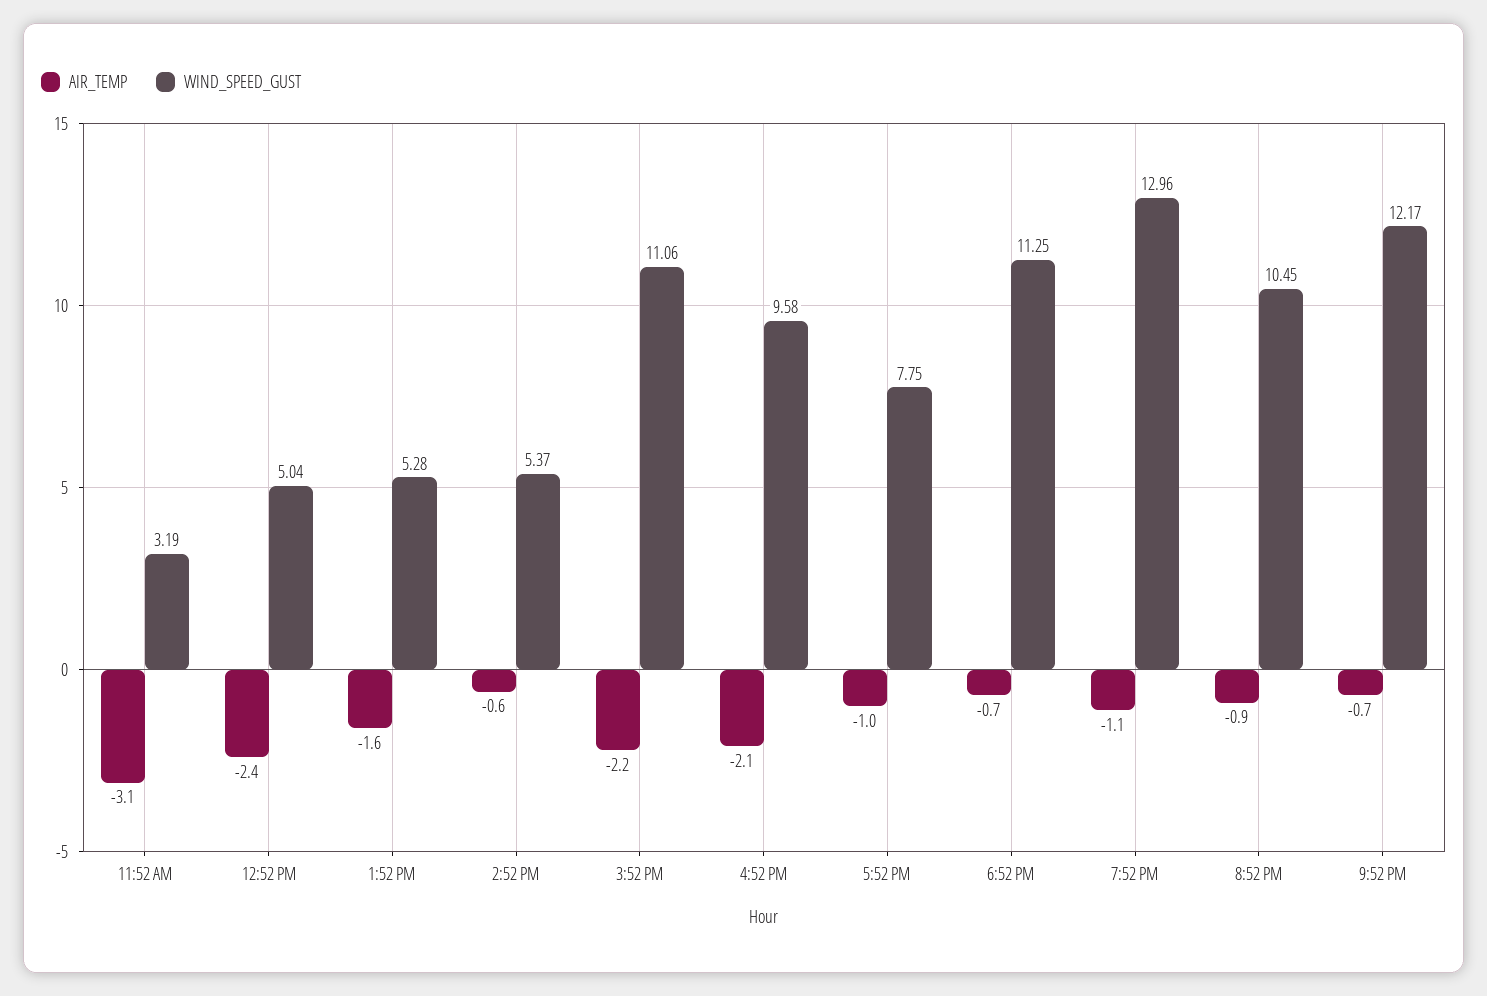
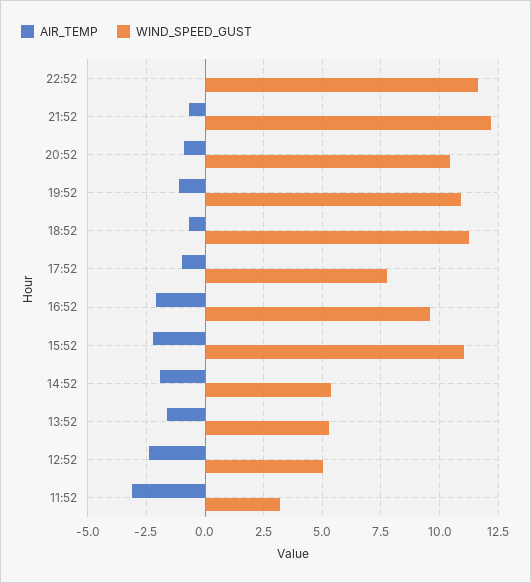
AIR_TEMP, 2:52 PM: -0.6 -> -2
WIND_SPEED_GUST, 7:52 PM: 12.96 -> 11
AIR_TEMP, 22:52: none -> 0
WIND_SPEED_GUST, 22:52: none -> 11.5

